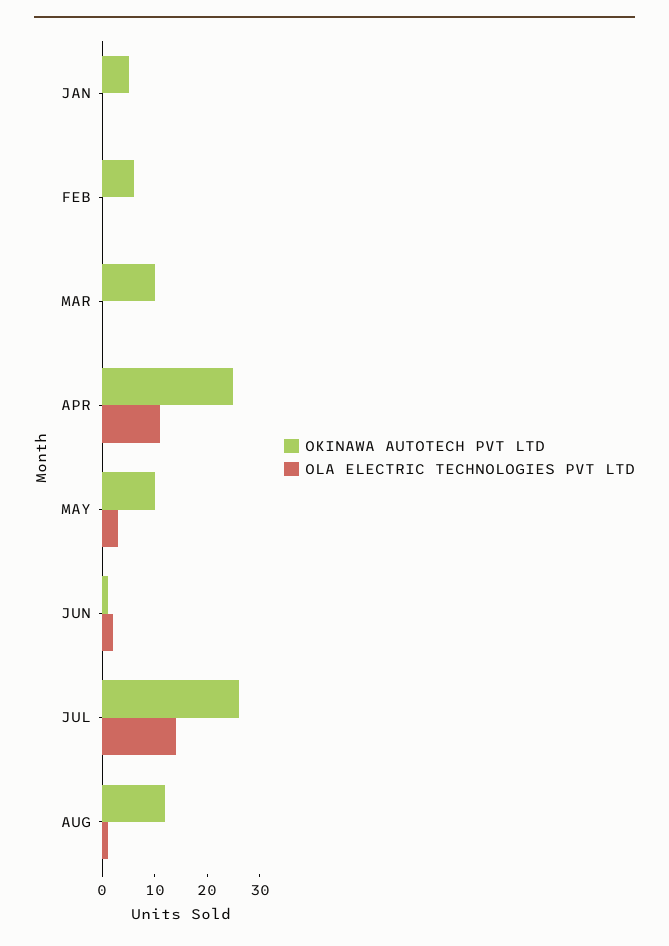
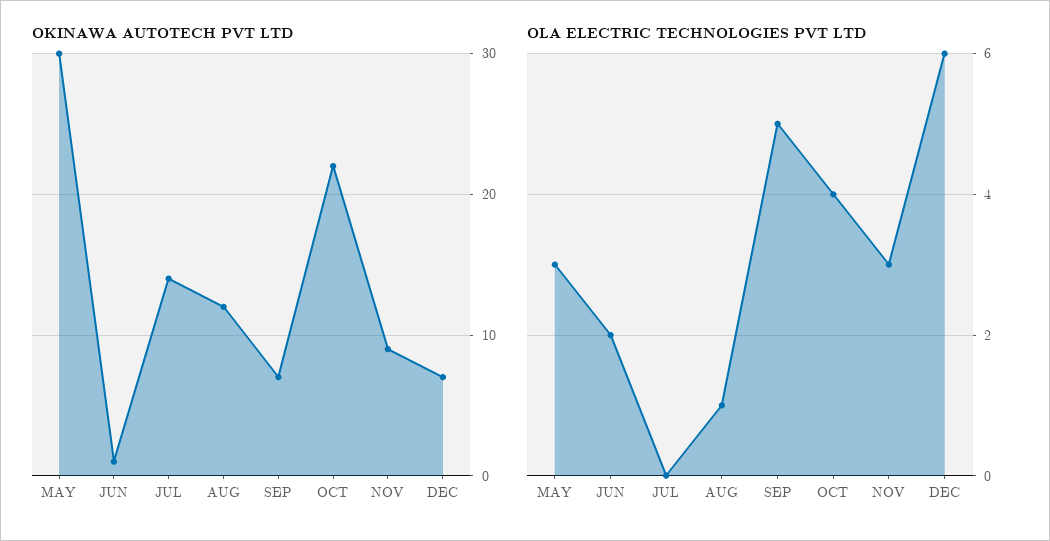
OKINAWA AUTOTECH PVT LTD, JAN: 5 -> none
OLA ELECTRIC TECHNOLOGIES PVT LTD, JAN: 0 -> none
OKINAWA AUTOTECH PVT LTD, FEB: 5 -> none
OLA ELECTRIC TECHNOLOGIES PVT LTD, FEB: 0 -> none
OKINAWA AUTOTECH PVT LTD, MAR: 10 -> none
OLA ELECTRIC TECHNOLOGIES PVT LTD, MAR: 0 -> none
OKINAWA AUTOTECH PVT LTD, APR: 25 -> none
OLA ELECTRIC TECHNOLOGIES PVT LTD, APR: 10 -> none
OKINAWA AUTOTECH PVT LTD, MAY: 10 -> 30
OKINAWA AUTOTECH PVT LTD, JUL: 25 -> 14
OLA ELECTRIC TECHNOLOGIES PVT LTD, JUL: 15 -> 0
OKINAWA AUTOTECH PVT LTD, SEP: none -> 7
OKINAWA AUTOTECH PVT LTD, OCT: none -> 22
OKINAWA AUTOTECH PVT LTD, NOV: none -> 9
OKINAWA AUTOTECH PVT LTD, DEC: none -> 7
OLA ELECTRIC TECHNOLOGIES PVT LTD, SEP: none -> 5
OLA ELECTRIC TECHNOLOGIES PVT LTD, OCT: none -> 4
OLA ELECTRIC TECHNOLOGIES PVT LTD, NOV: none -> 3
OLA ELECTRIC TECHNOLOGIES PVT LTD, DEC: none -> 6

